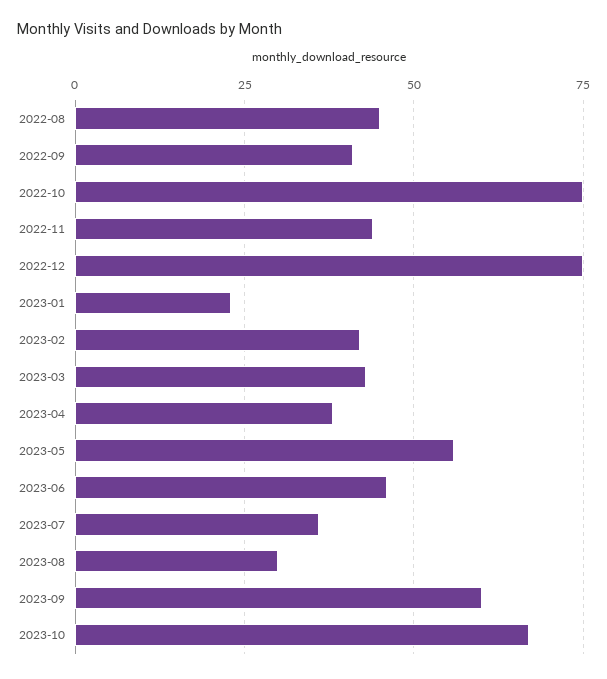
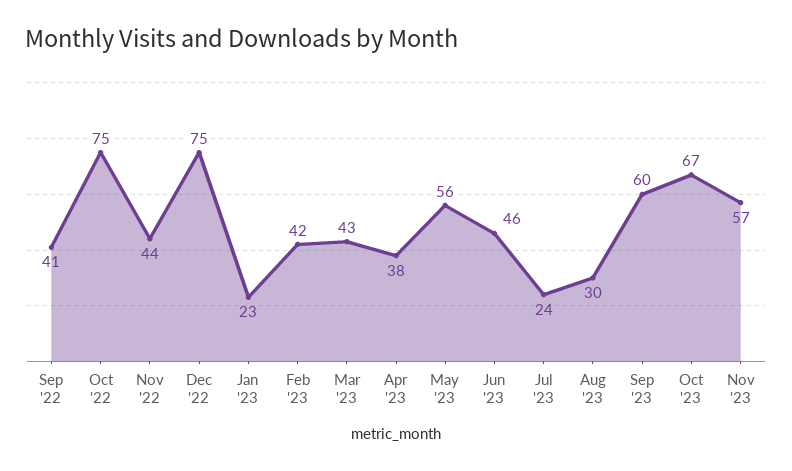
2022-08: 45 -> none
2023-07: 35 -> 24
Nov '23: none -> 57

